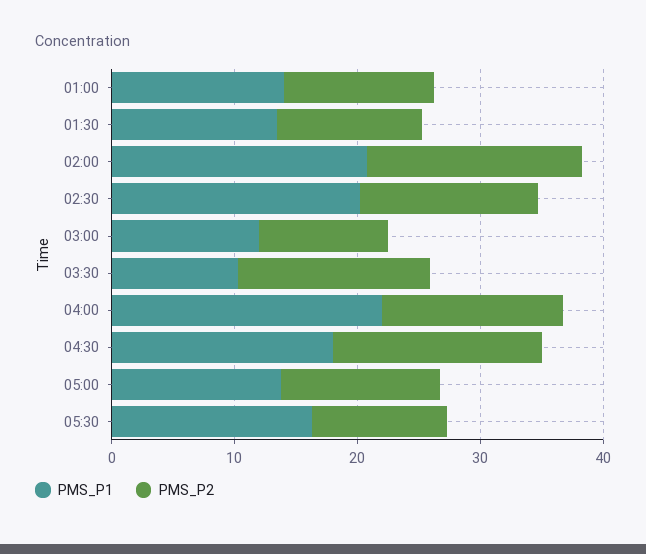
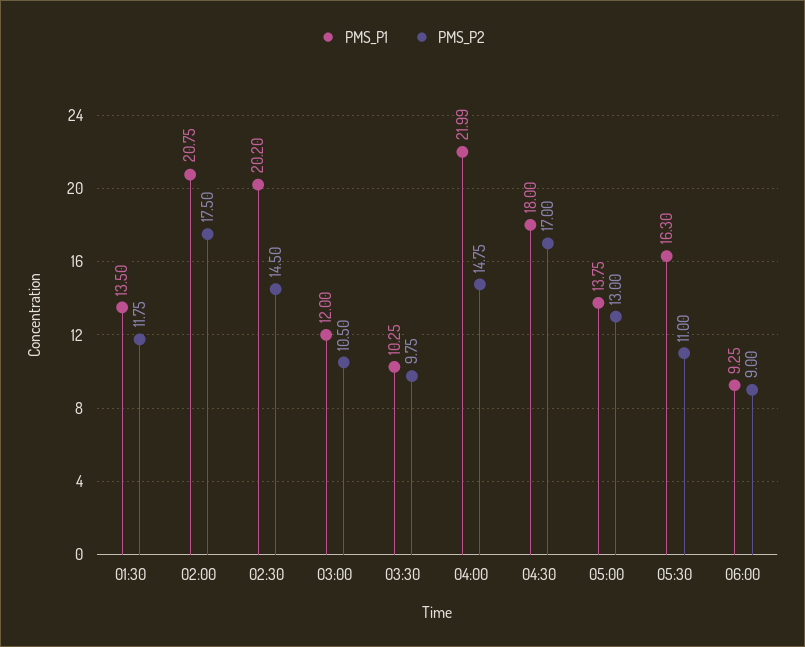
PMS_P1, 01:00: 14 -> none
PMS_P2, 01:00: 12 -> none
PMS_P2, 03:30: 16 -> 9.75
PMS_P1, 06:00: none -> 9.25
PMS_P2, 06:00: none -> 9

